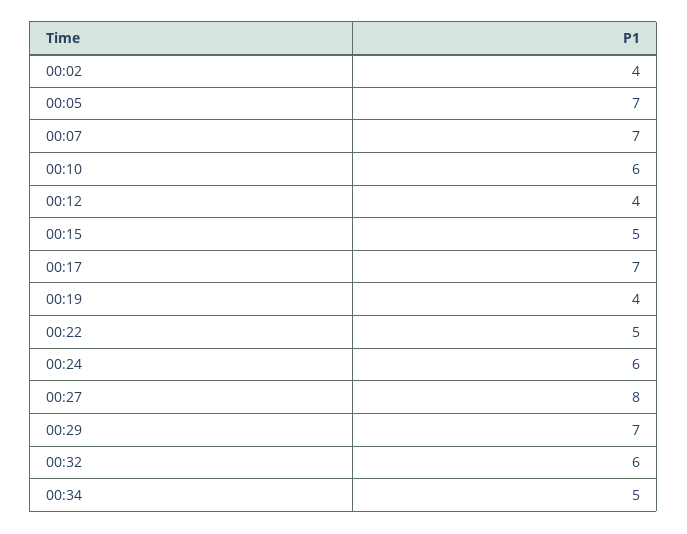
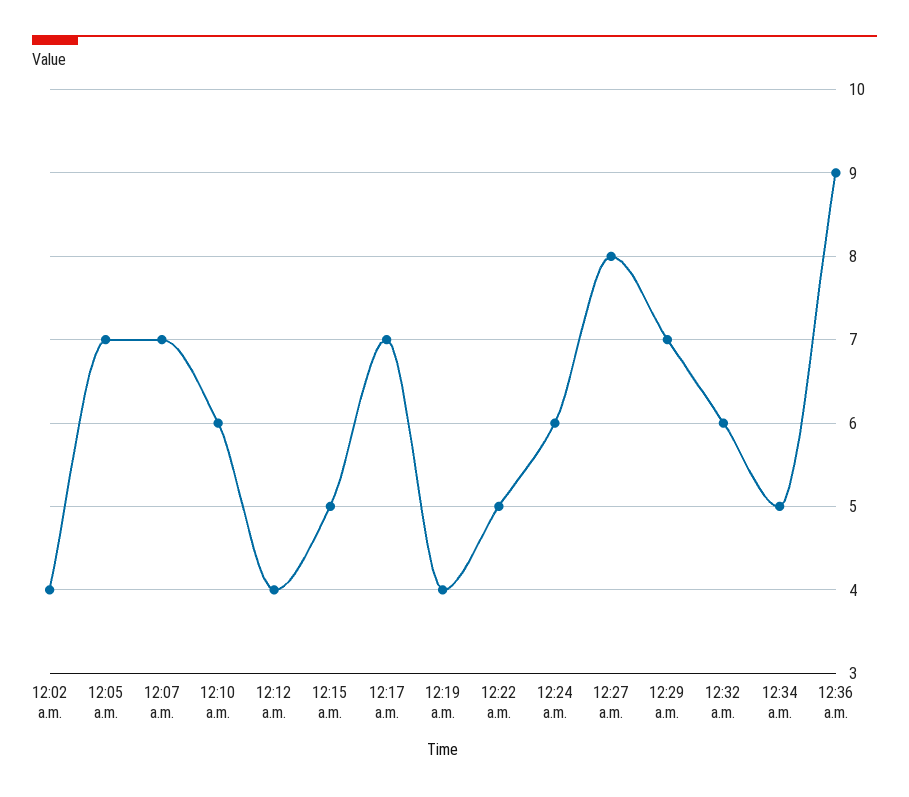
12:36 a.m.: none -> 9

